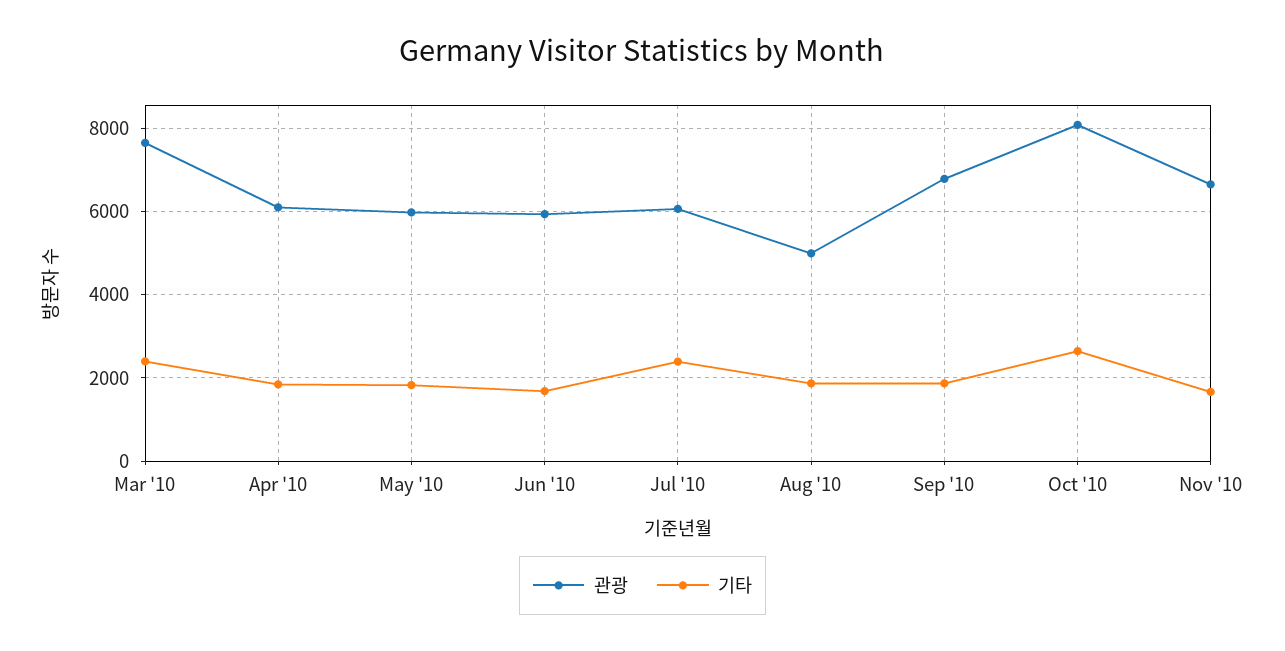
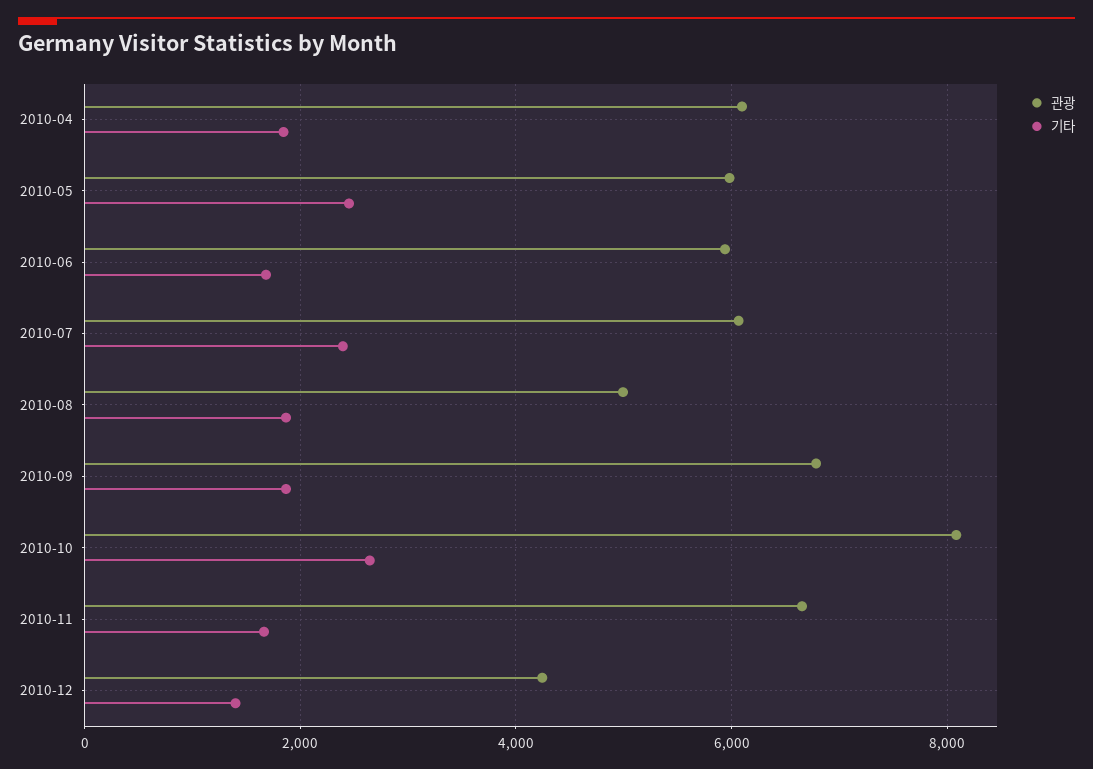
관광, Mar '10: 7600 -> none
기타, Mar '10: 2400 -> none
기타, May '10: 1800 -> 2400
관광, 2010-12: none -> 4200
기타, 2010-12: none -> 1400

